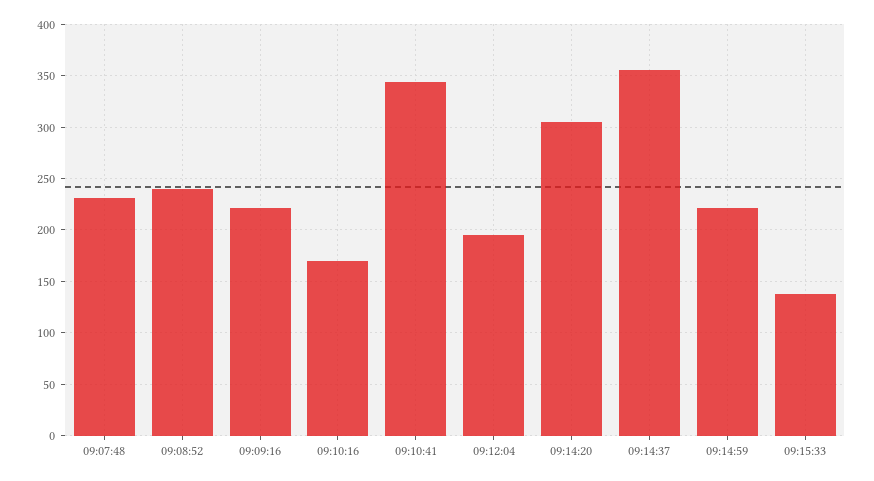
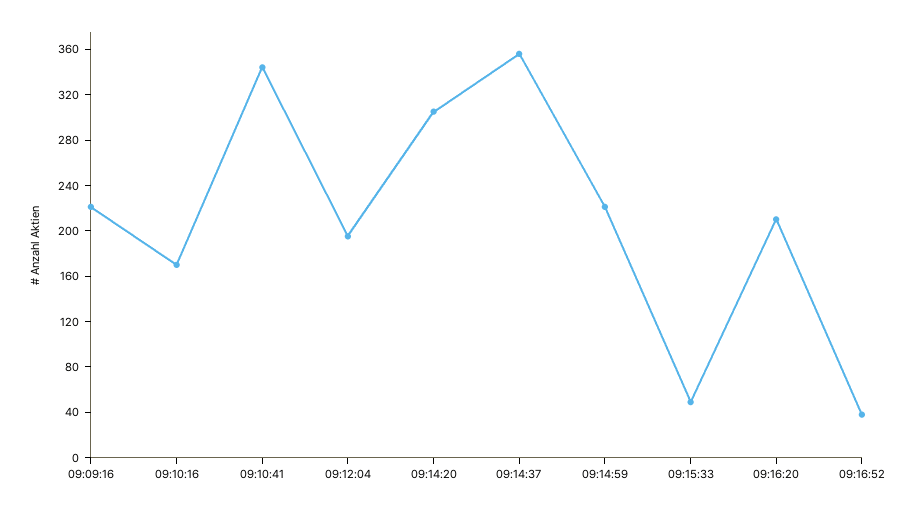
09:07:48: 230 -> none
09:08:52: 240 -> none
09:15:33: 140 -> 50
09:16:20: none -> 210
09:16:52: none -> 40

